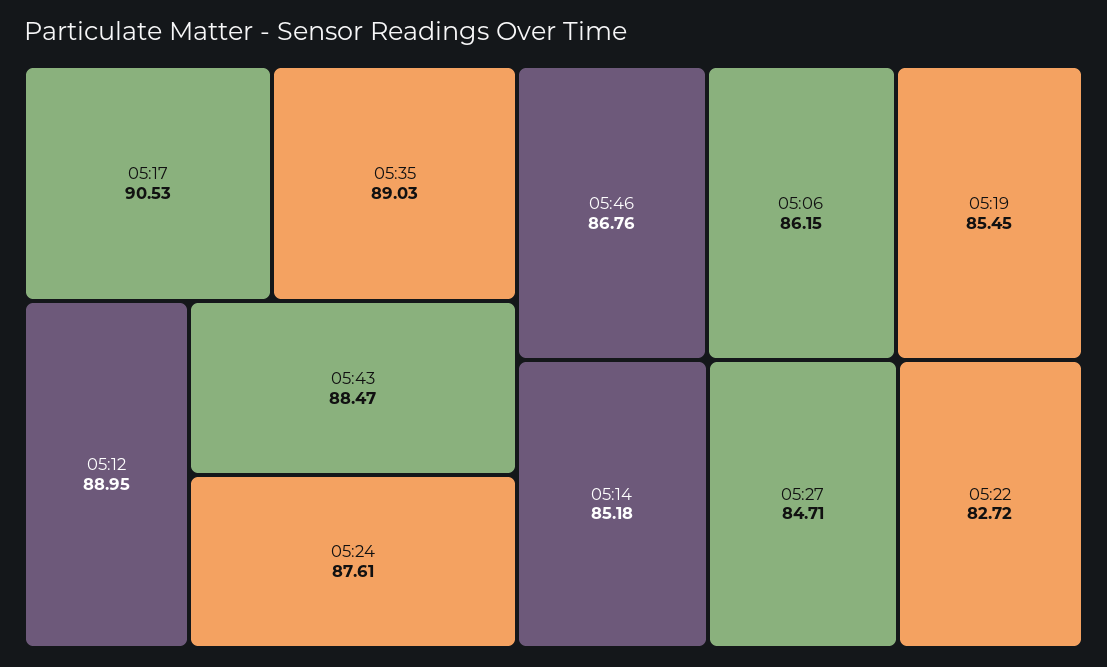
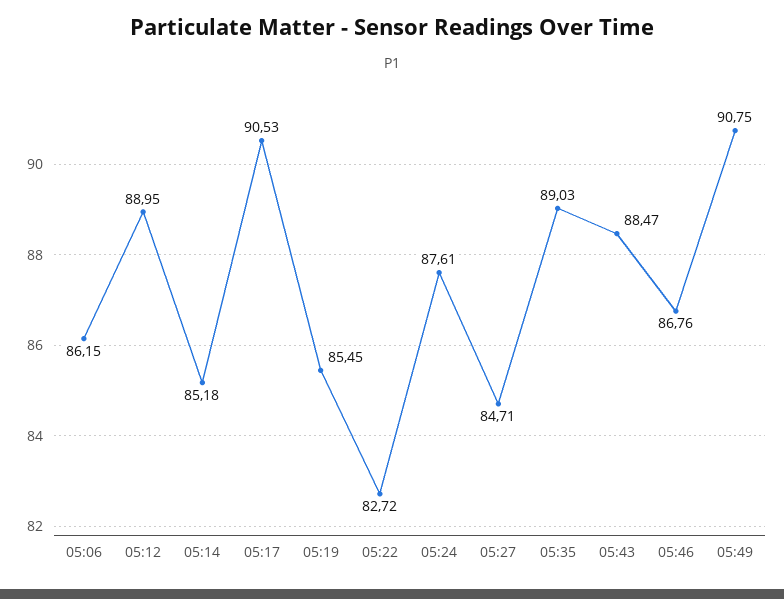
05:49: none -> 90.75

